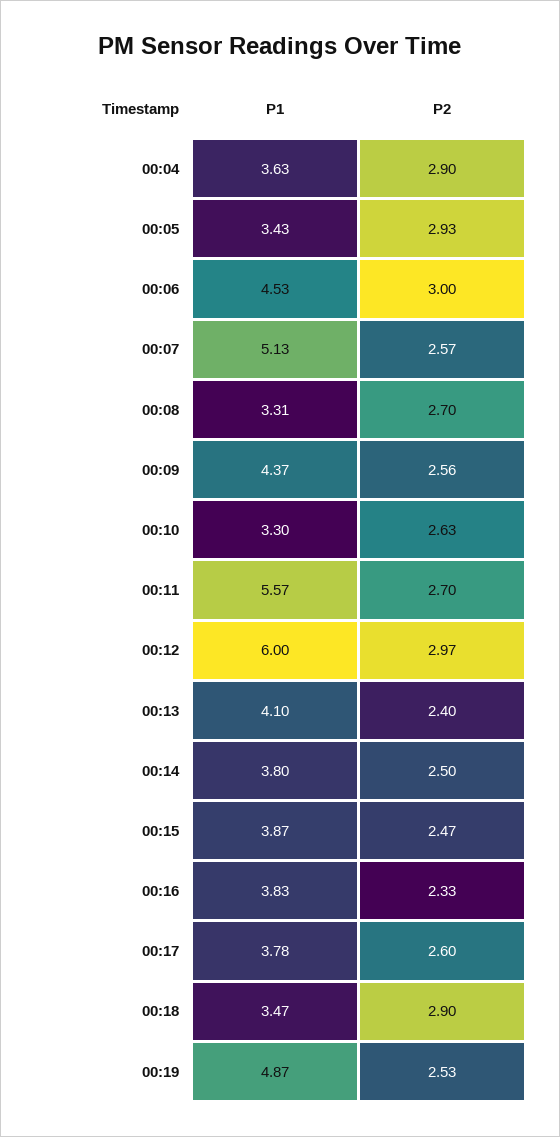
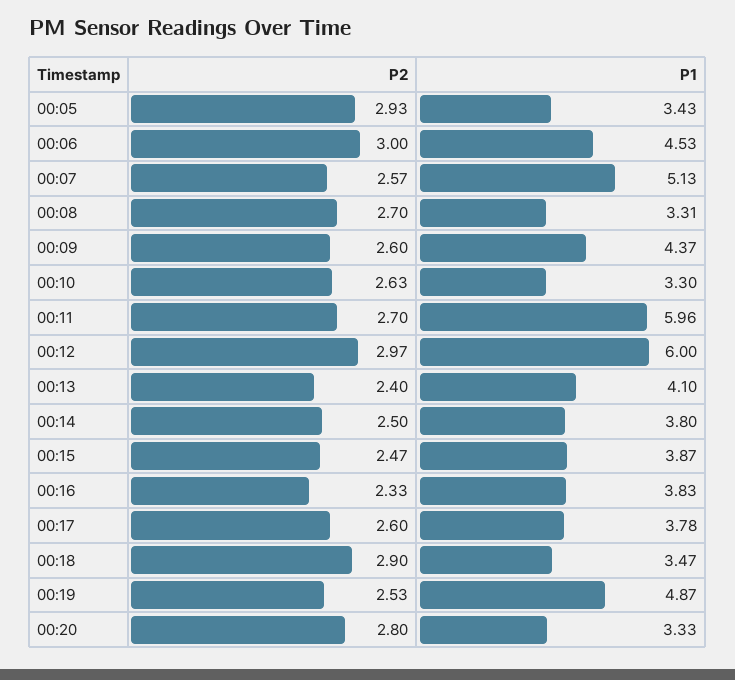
P1, 00:04: 3.63 -> none
P2, 00:04: 2.9 -> none
P2, 00:09: 2.56 -> 2.6
P1, 00:11: 5.57 -> 5.96
P2, 00:20: none -> 2.8
P1, 00:20: none -> 3.33

